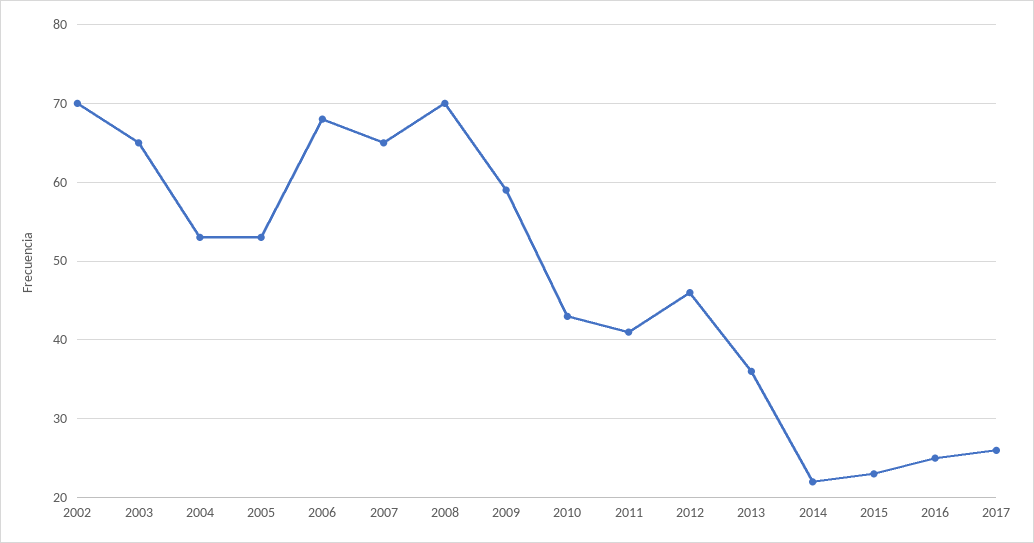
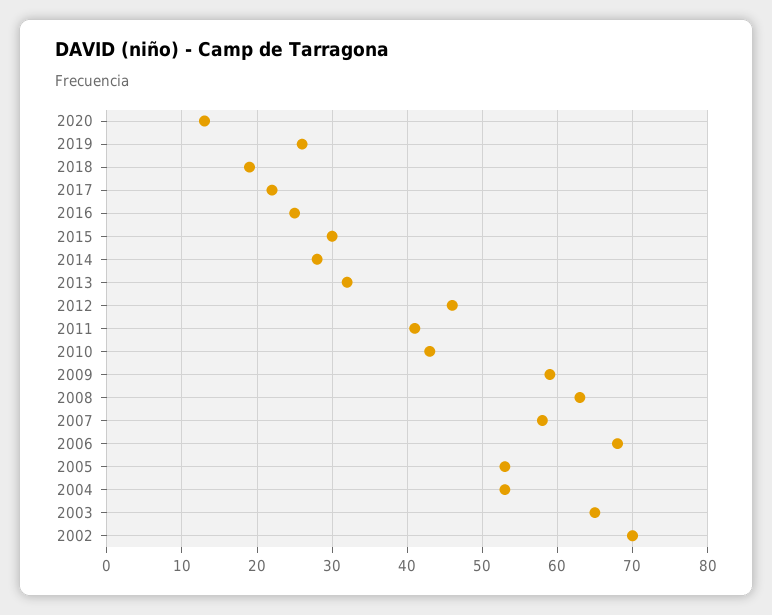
2007: 65 -> 58
2008: 70 -> 63
2013: 36 -> 32
2014: 22 -> 28
2015: 23 -> 30
2017: 26 -> 22
2020: none -> 13
2019: none -> 26
2018: none -> 19

